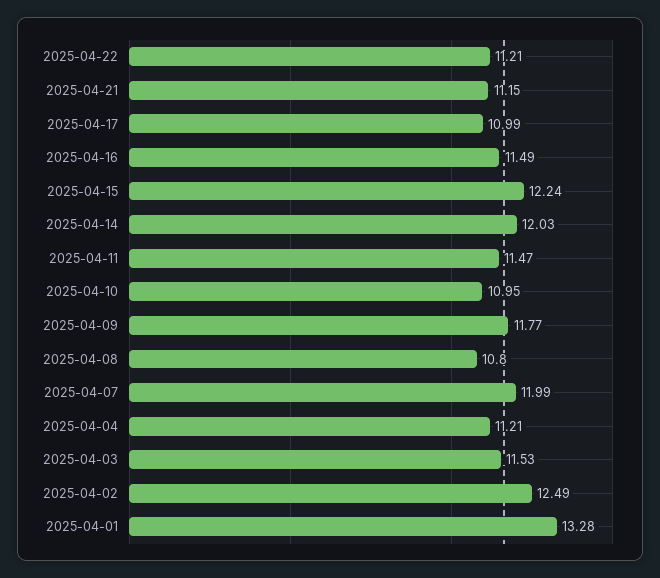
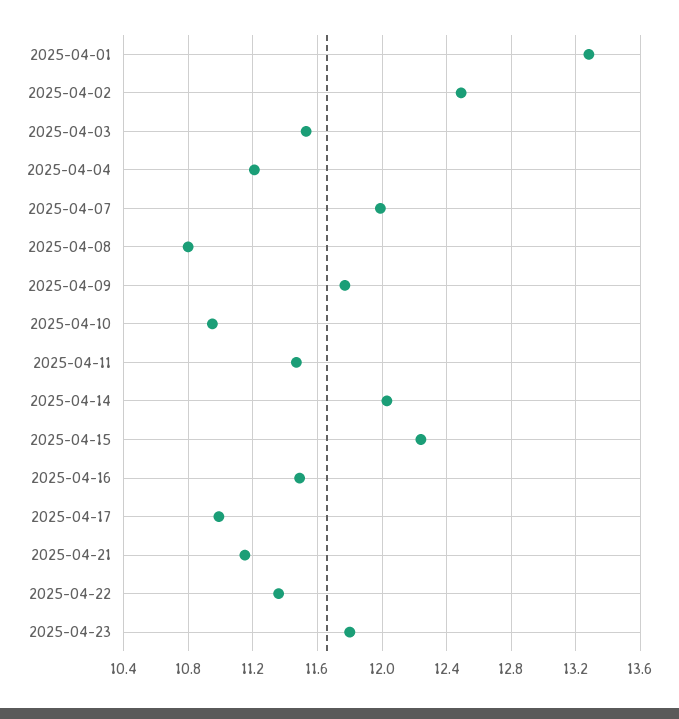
2025-04-22: 11.21 -> 11.35
2025-04-23: none -> 11.8

